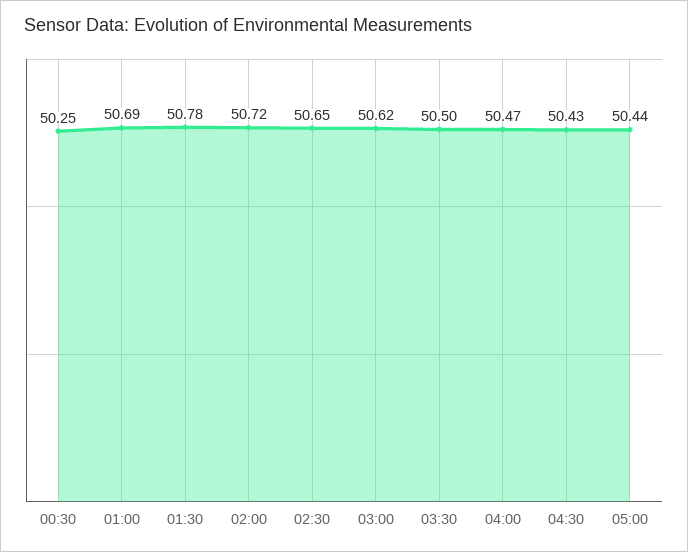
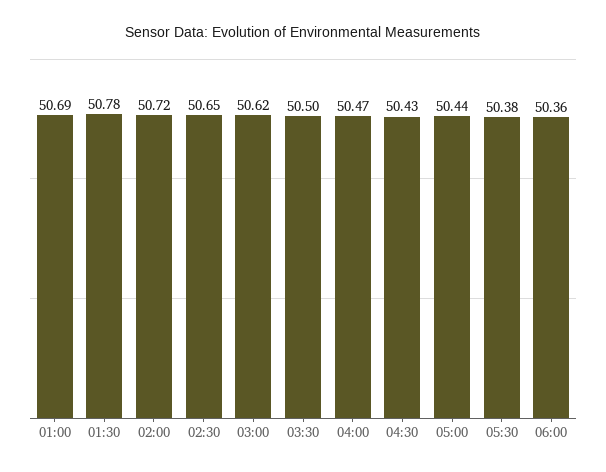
00:30: 50.25 -> none
05:30: none -> 50.38
06:00: none -> 50.36

